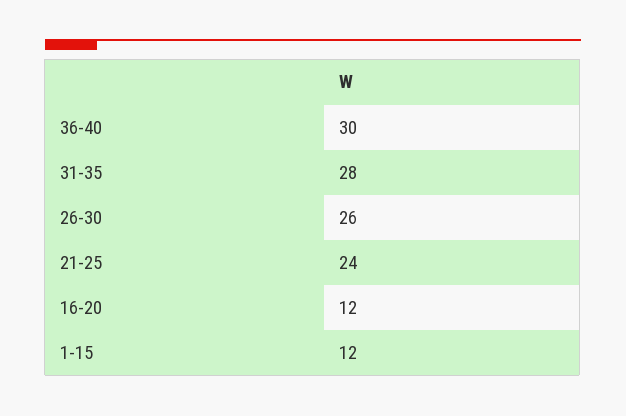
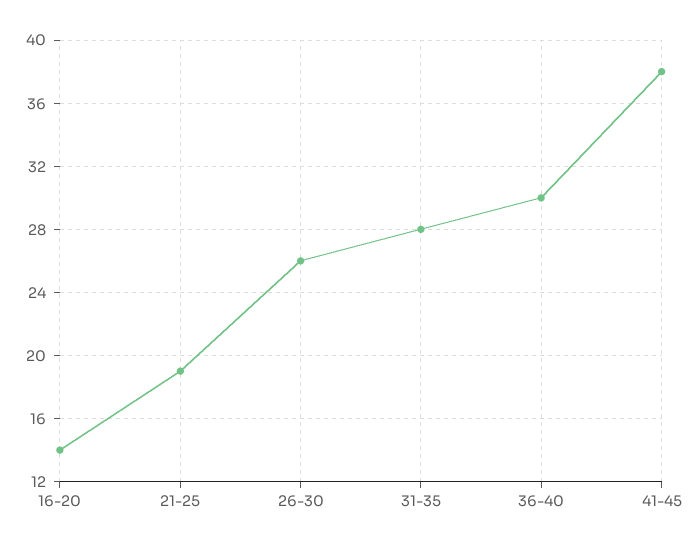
21-25: 24 -> 19
16-20: 12 -> 14
1-15: 12 -> none
41-45: none -> 38

